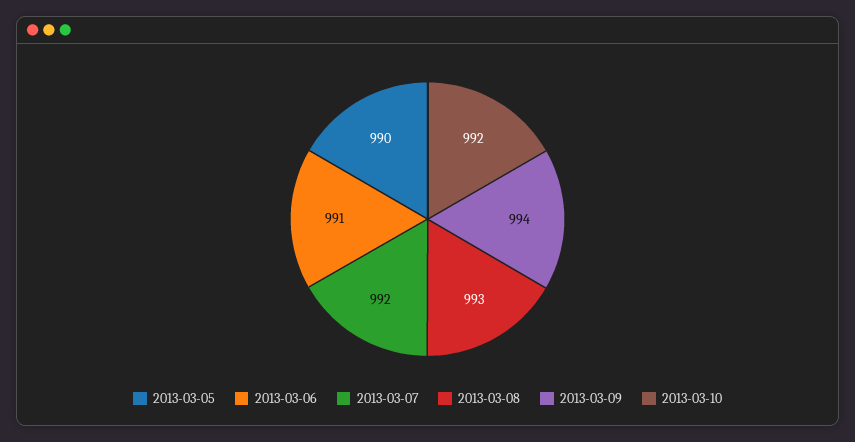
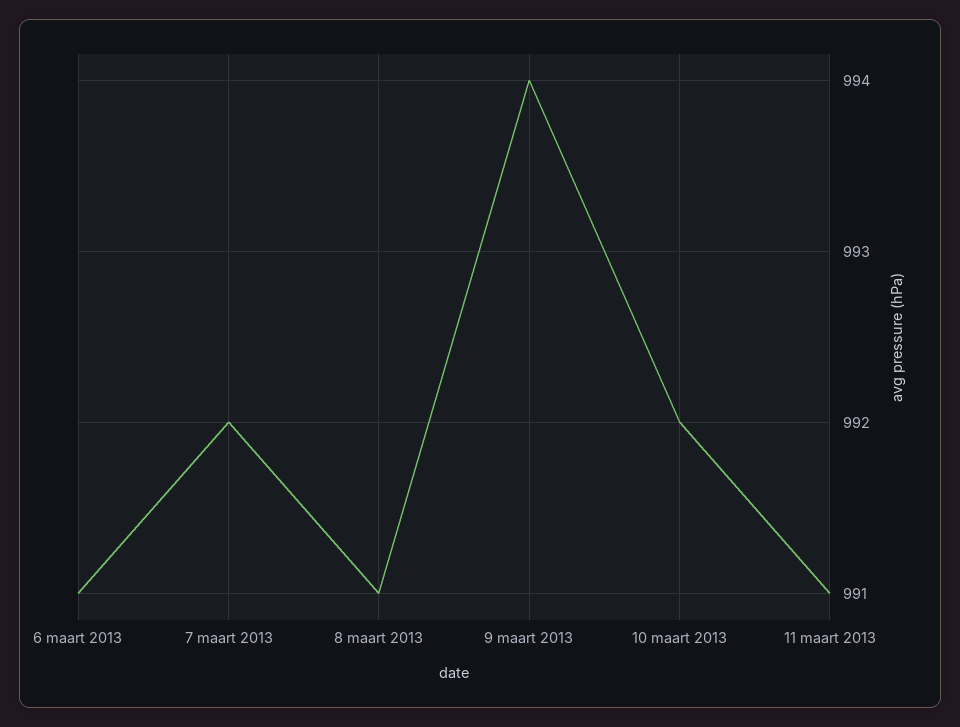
2013-03-05: 990 -> none
2013-03-08: 993 -> 991
11 maart 2013: none -> 991

